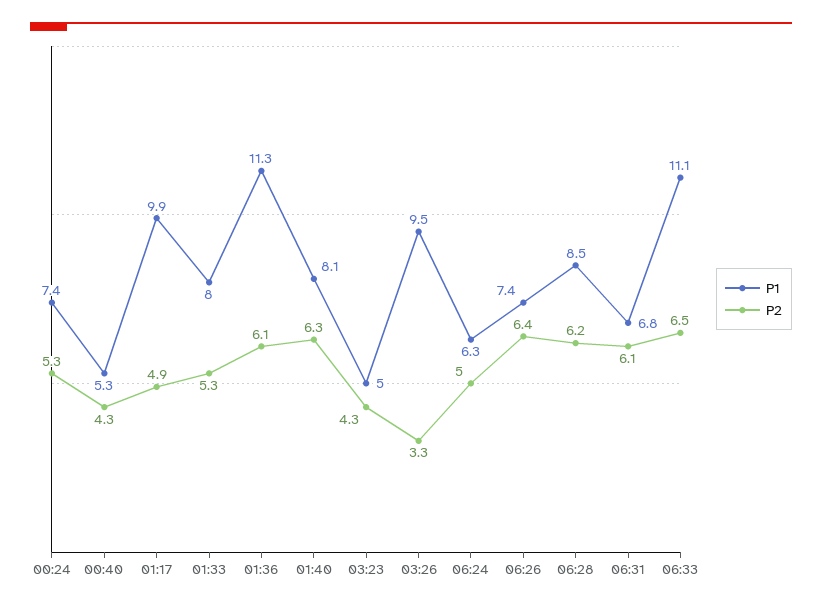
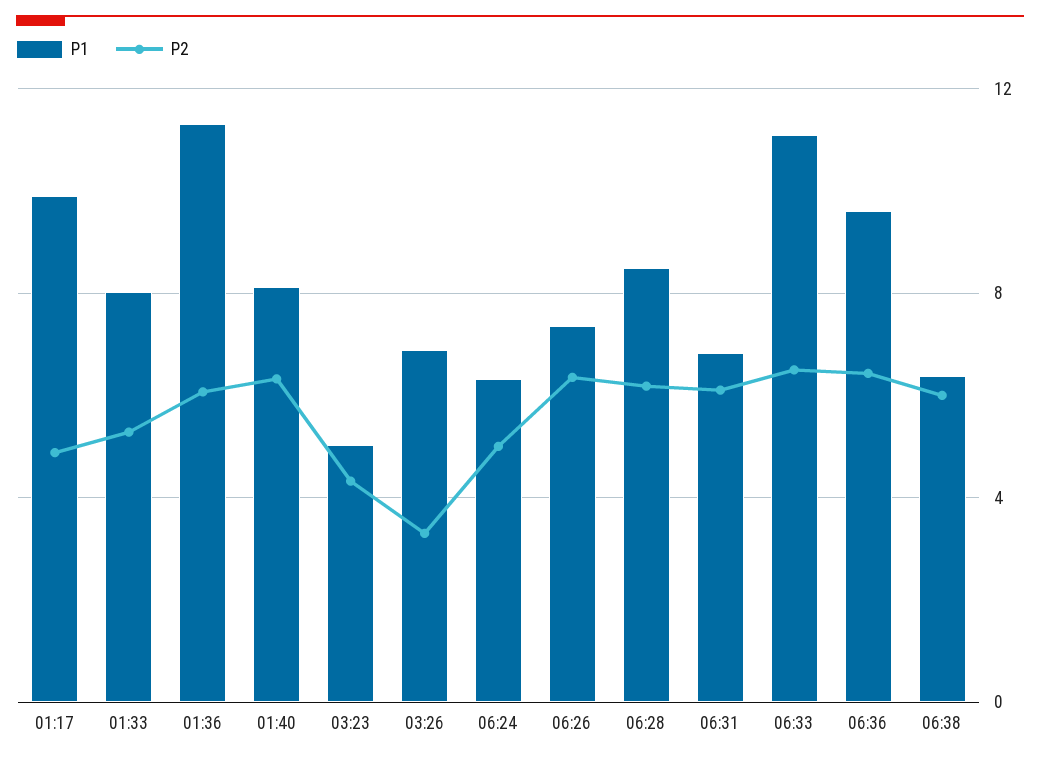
P1, 00:24: 7.4 -> none
P2, 00:24: 5.3 -> none
P1, 00:40: 5.3 -> none
P2, 00:40: 4.3 -> none
P1, 03:26: 9.5 -> 7
P1, 06:36: none -> 9.5
P2, 06:36: none -> 6.5
P1, 06:38: none -> 6.5
P2, 06:38: none -> 6

